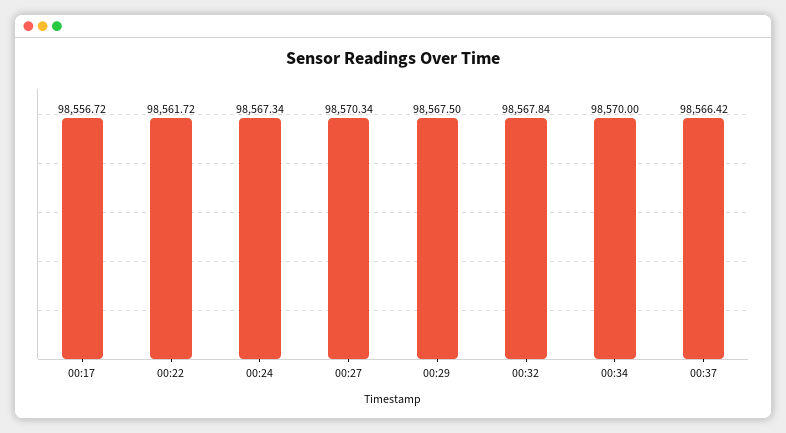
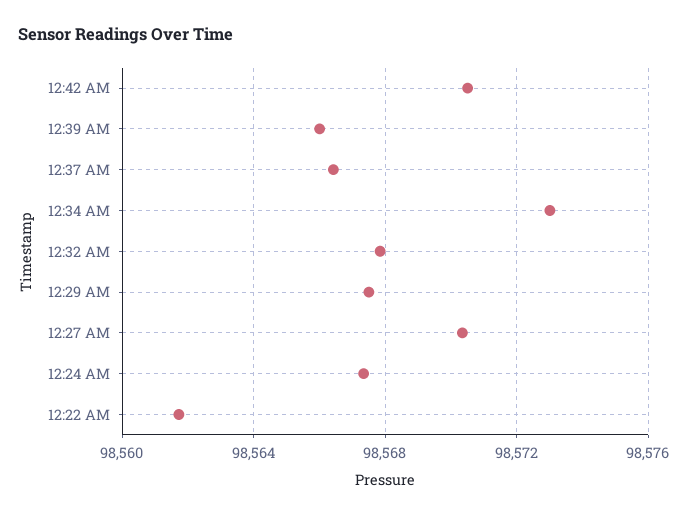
00:17: 98556.72 -> none
00:34: 98570 -> 98573
12:42 AM: none -> 98570.5
12:39 AM: none -> 98566

